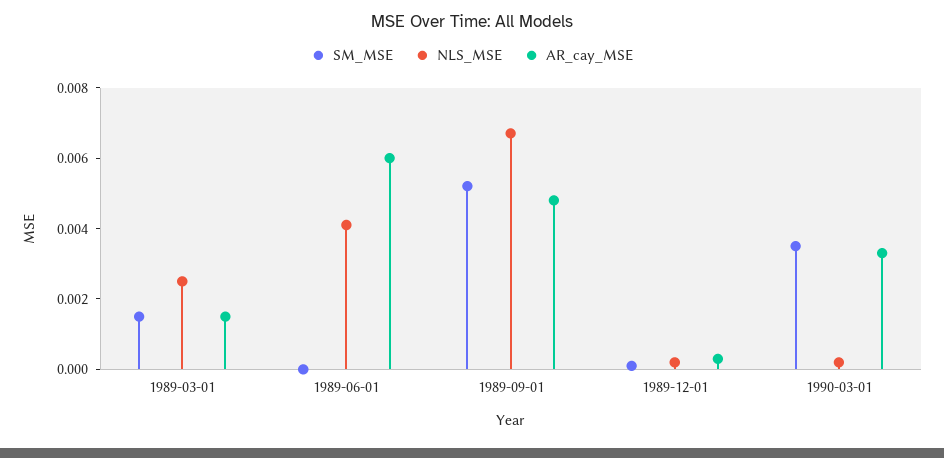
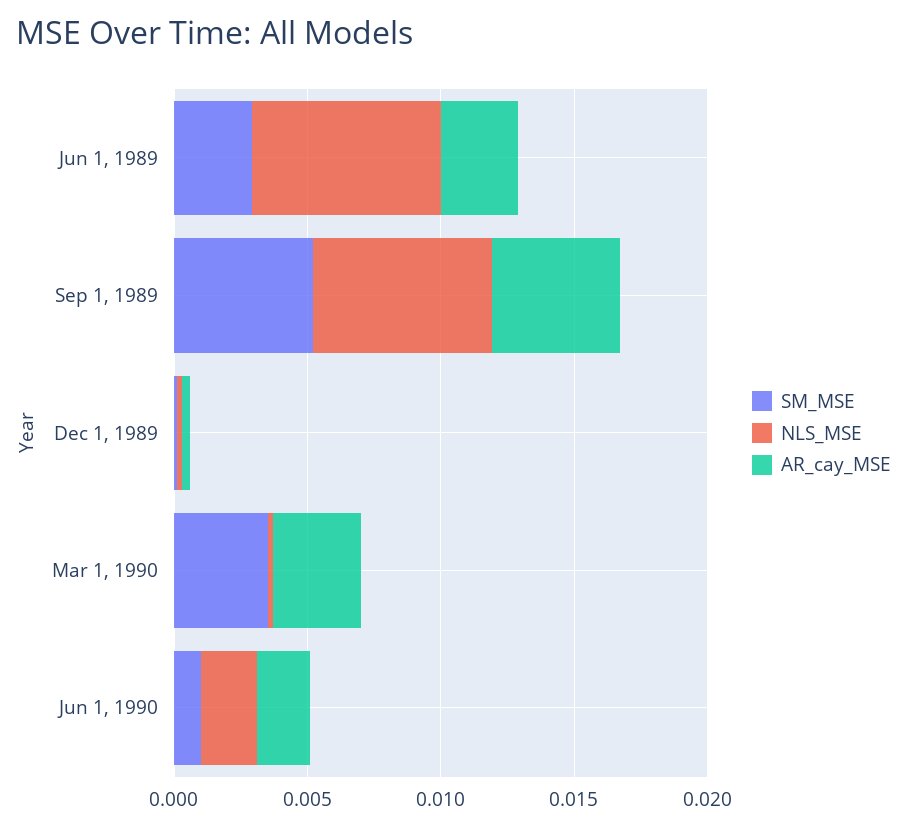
SM_MSE, 1989-03-01: 0.0015 -> none
NLS_MSE, 1989-03-01: 0.0025 -> none
AR_cay_MSE, 1989-03-01: 0.0015 -> none
SM_MSE, 1989-06-01: 0 -> 0.003
NLS_MSE, 1989-06-01: 0.004 -> 0.007
AR_cay_MSE, 1989-06-01: 0.006 -> 0.003
SM_MSE, Jun 1, 1990: none -> 0.001
NLS_MSE, Jun 1, 1990: none -> 0.002
AR_cay_MSE, Jun 1, 1990: none -> 0.002

